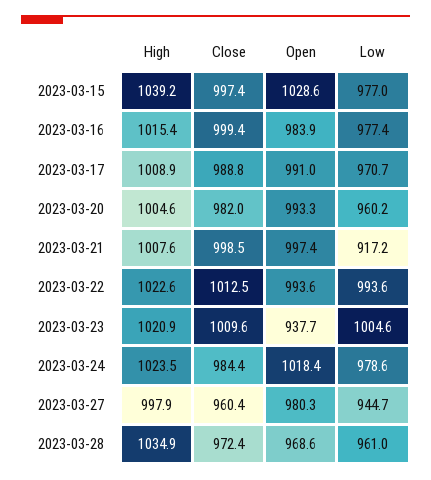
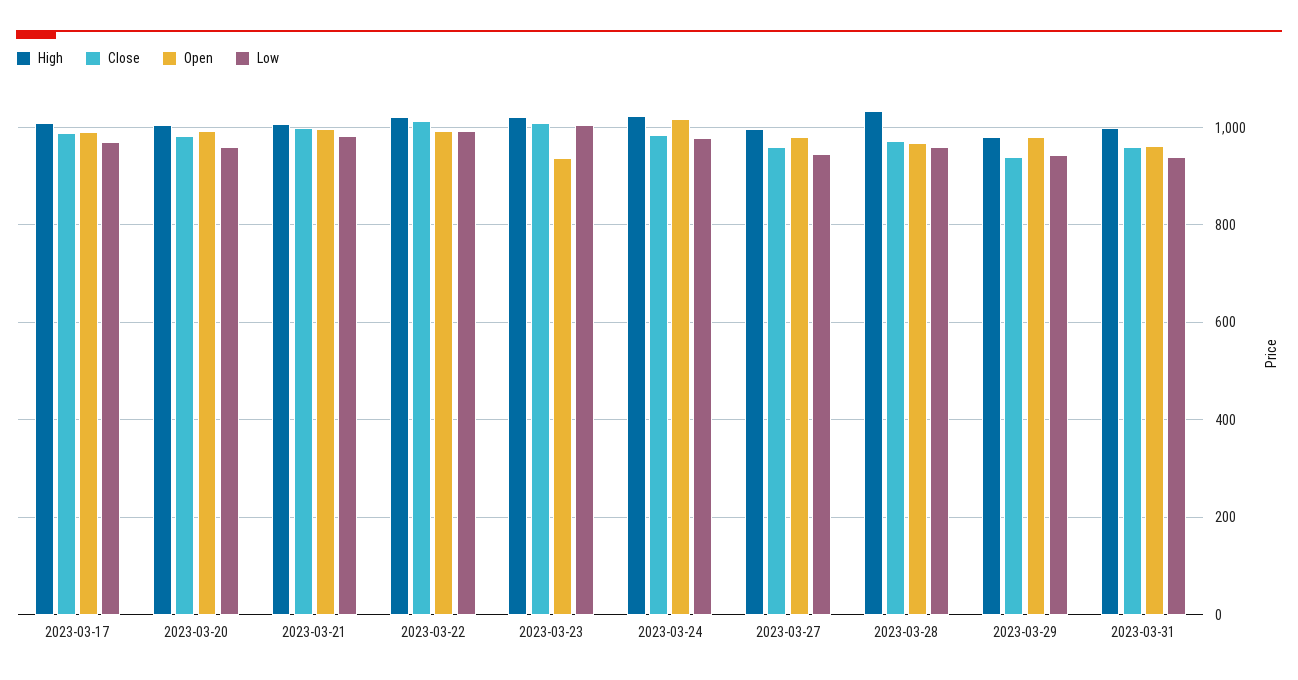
High, 2023-03-15: 1039.2 -> none
Close, 2023-03-15: 997.4 -> none
Open, 2023-03-15: 1028.6 -> none
Low, 2023-03-15: 977 -> none
High, 2023-03-16: 1015.4 -> none
Close, 2023-03-16: 999.4 -> none
Open, 2023-03-16: 983.9 -> none
Low, 2023-03-16: 977.4 -> none
Low, 2023-03-21: 917.2 -> 980
High, 2023-03-29: none -> 980
Close, 2023-03-29: none -> 940
Open, 2023-03-29: none -> 980
Low, 2023-03-29: none -> 940
High, 2023-03-31: none -> 1000
Close, 2023-03-31: none -> 960
Open, 2023-03-31: none -> 960
Low, 2023-03-31: none -> 940

